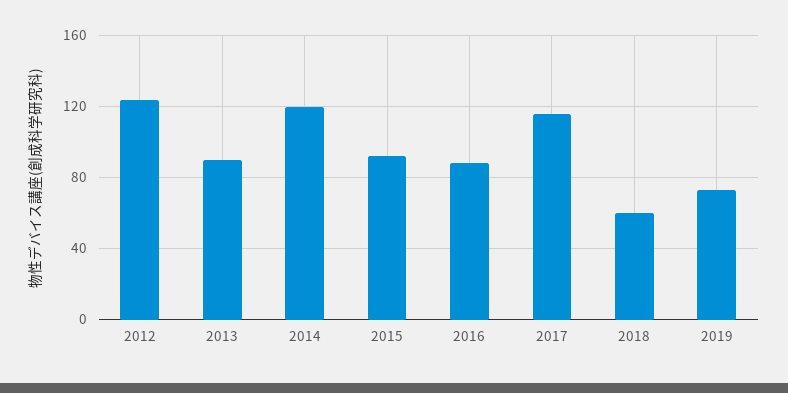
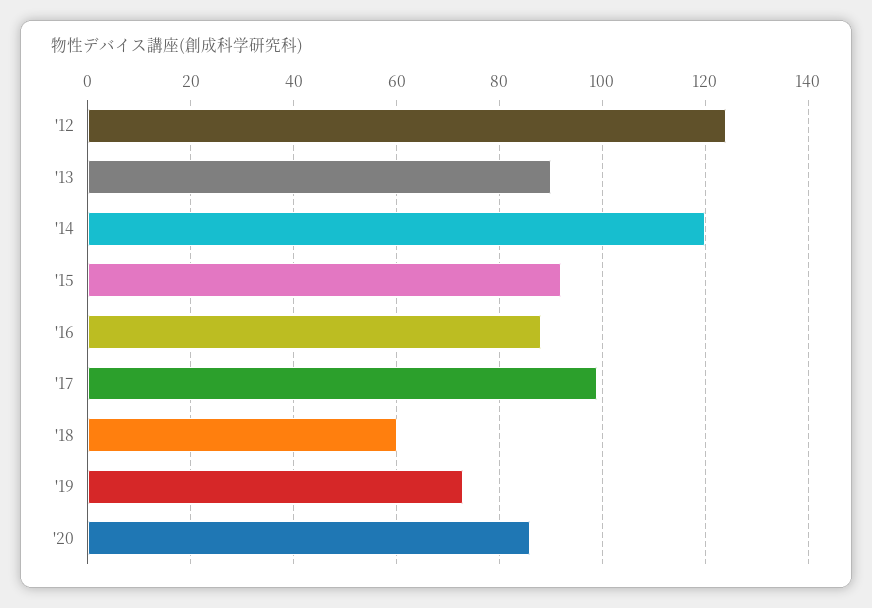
2017: 115 -> 100
'20: none -> 85

